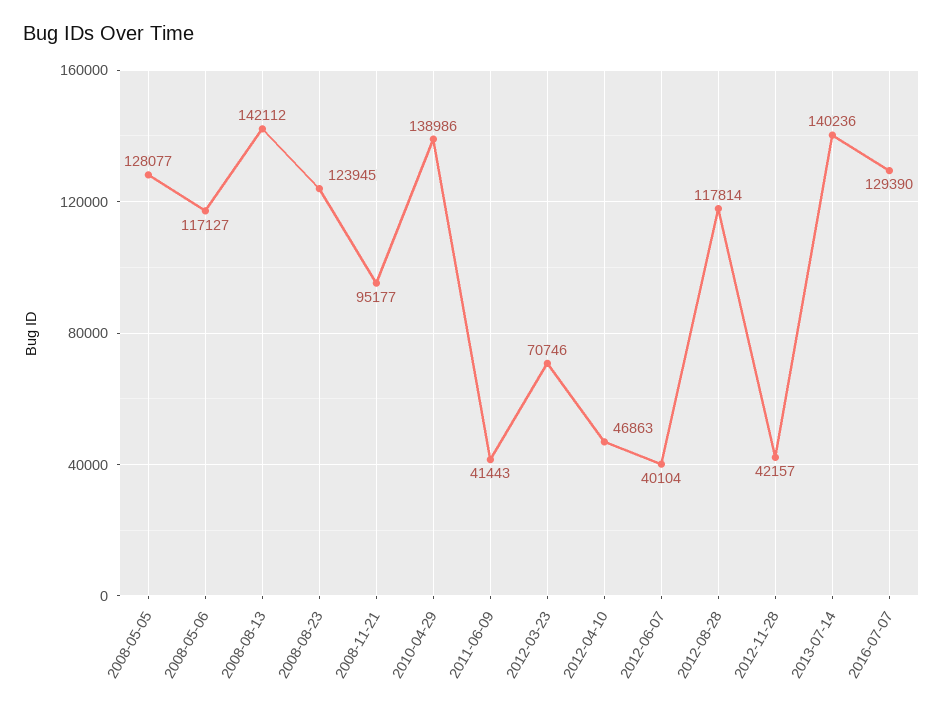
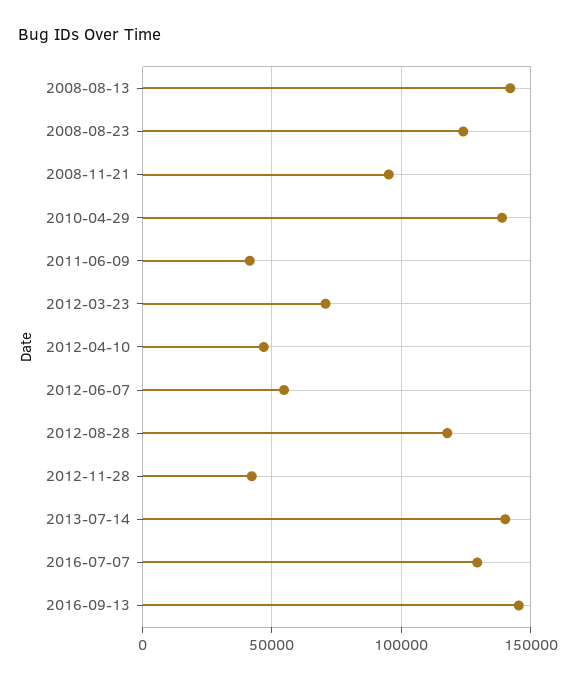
2008-05-05: 128077 -> none
2008-05-06: 117127 -> none
2012-06-07: 40104 -> 55000
2016-09-13: none -> 145000

